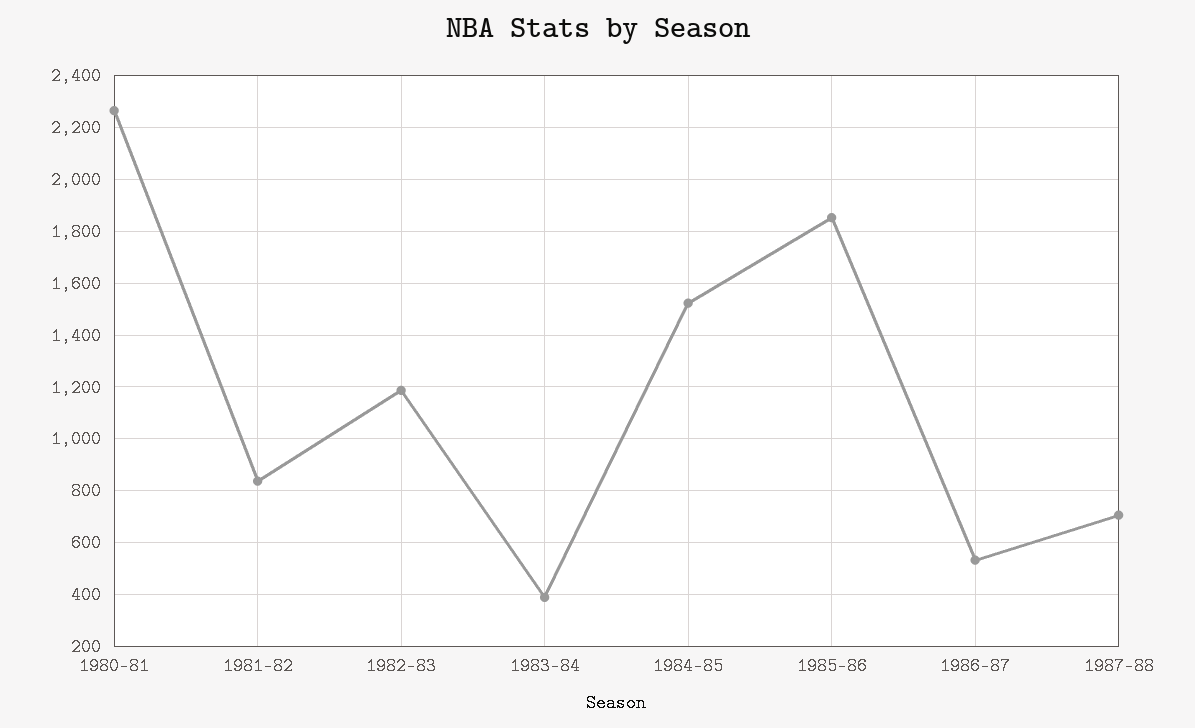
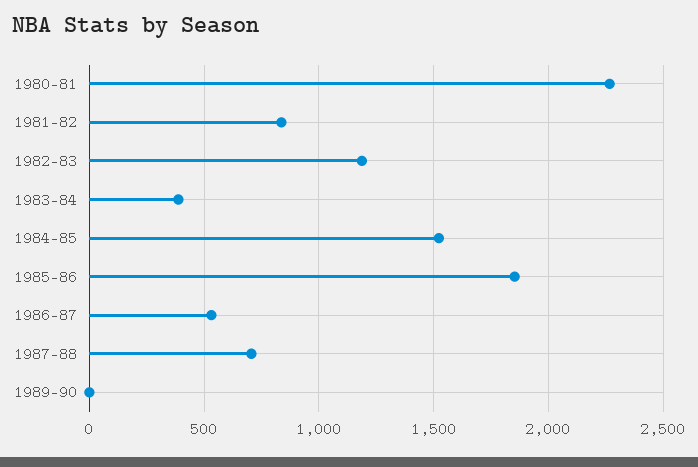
1989-90: none -> 0

